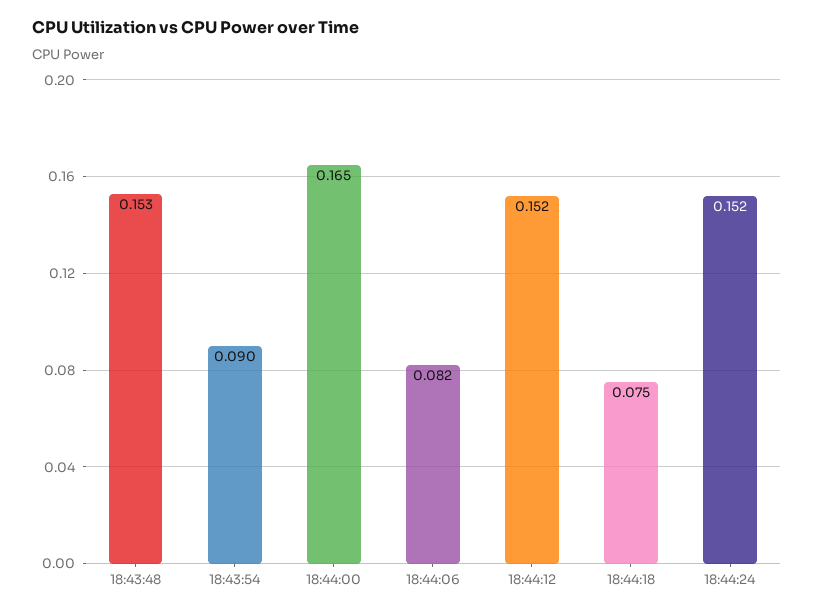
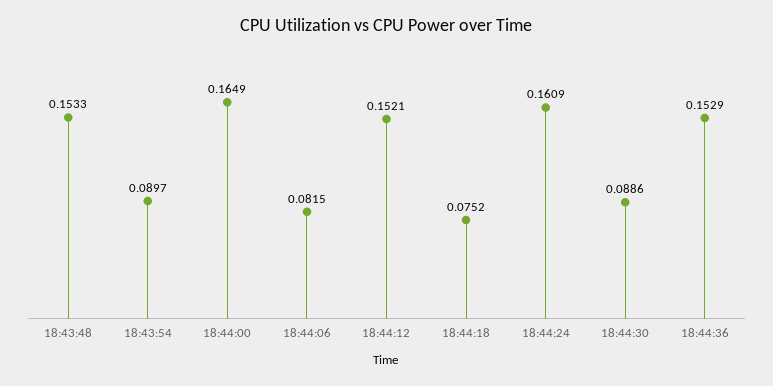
18:44:24: 0.152 -> 0.1609
18:44:30: none -> 0.0886
18:44:36: none -> 0.1529

